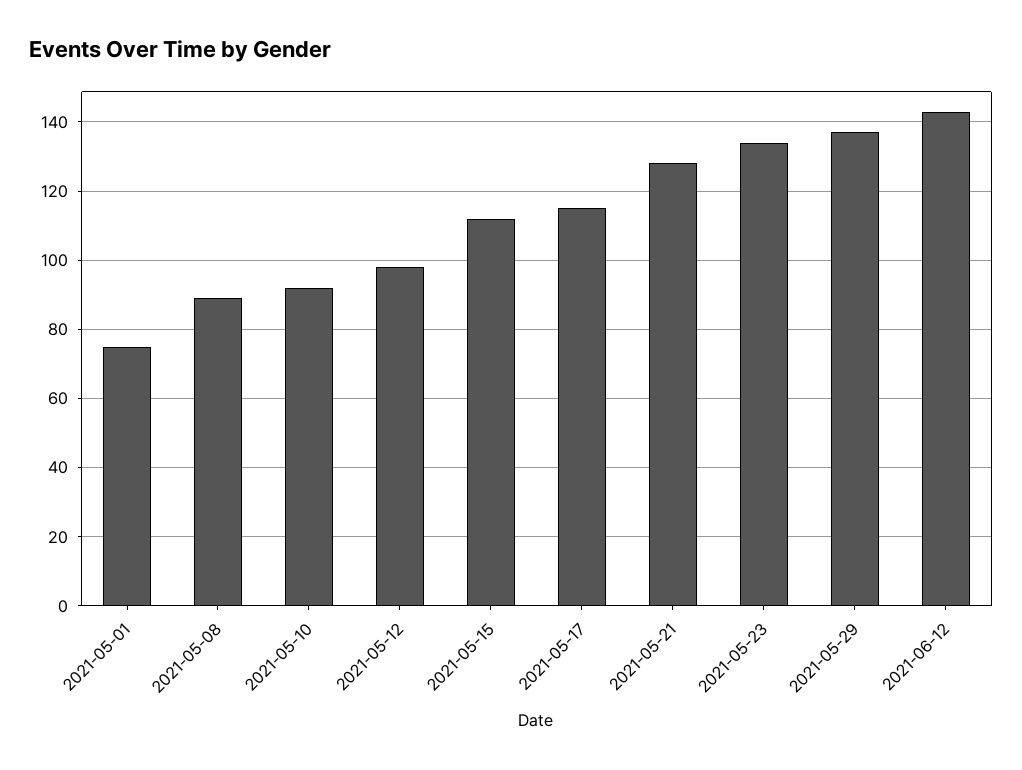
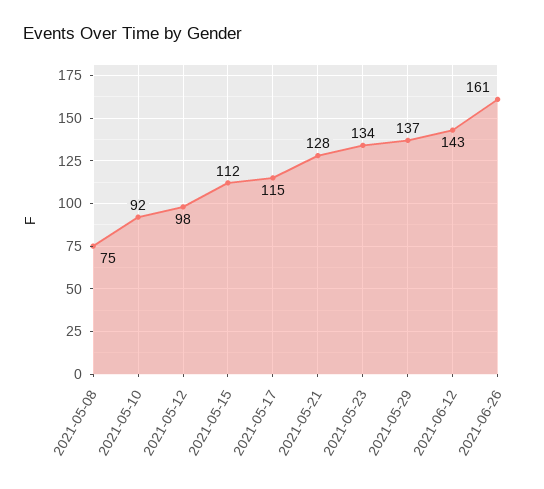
2021-05-01: 75 -> none
2021-05-08: 90 -> 75
2021-06-26: none -> 161

